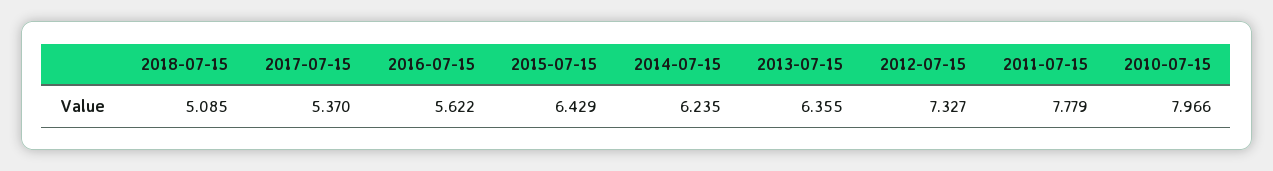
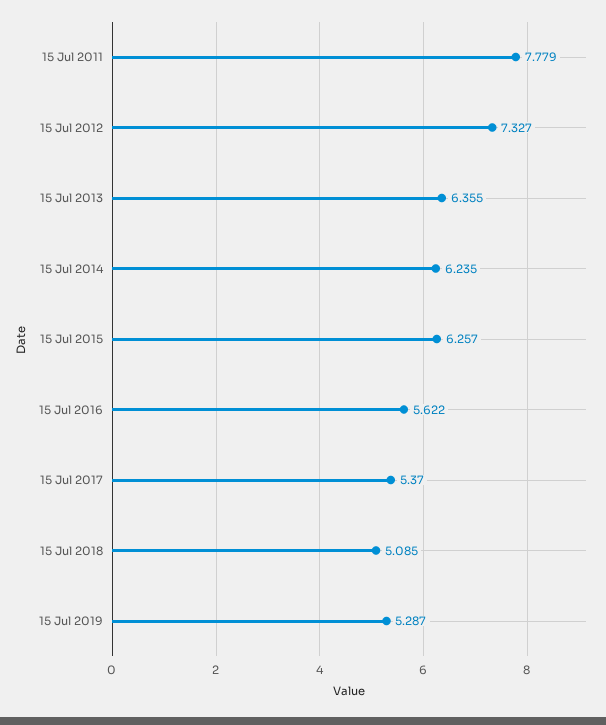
2015-07-15: 6.429 -> 6.257
2010-07-15: 7.966 -> none
15 Jul 2019: none -> 5.287

